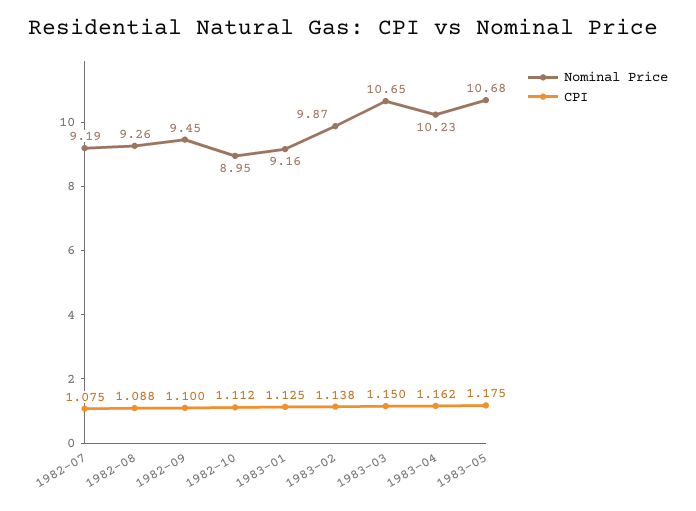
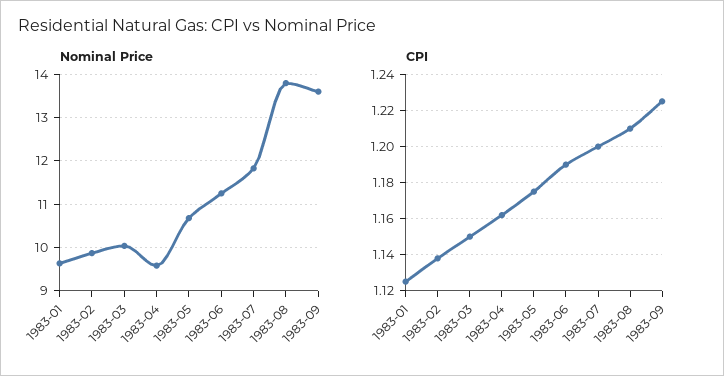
Nominal Price, 1982-07: 9.19 -> none
CPI, 1982-07: 1.075 -> none
Nominal Price, 1982-08: 9.26 -> none
CPI, 1982-08: 1.088 -> none
Nominal Price, 1982-09: 9.45 -> none
CPI, 1982-09: 1.1 -> none
Nominal Price, 1982-10: 8.95 -> none
CPI, 1982-10: 1.112 -> none
Nominal Price, 1983-01: 9.16 -> 9.6
Nominal Price, 1983-03: 10.65 -> 10
Nominal Price, 1983-04: 10.23 -> 9.6
Nominal Price, 1983-06: none -> 11.2
Nominal Price, 1983-07: none -> 11.8
Nominal Price, 1983-08: none -> 13.8
Nominal Price, 1983-09: none -> 13.6
CPI, 1983-06: none -> 1.19
CPI, 1983-07: none -> 1.2
CPI, 1983-08: none -> 1.21
CPI, 1983-09: none -> 1.225

